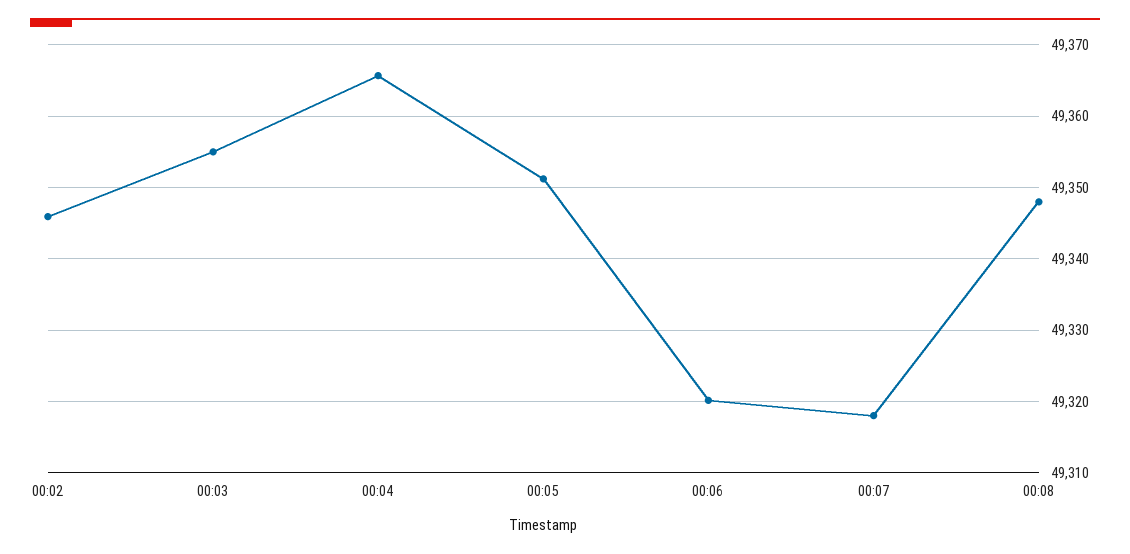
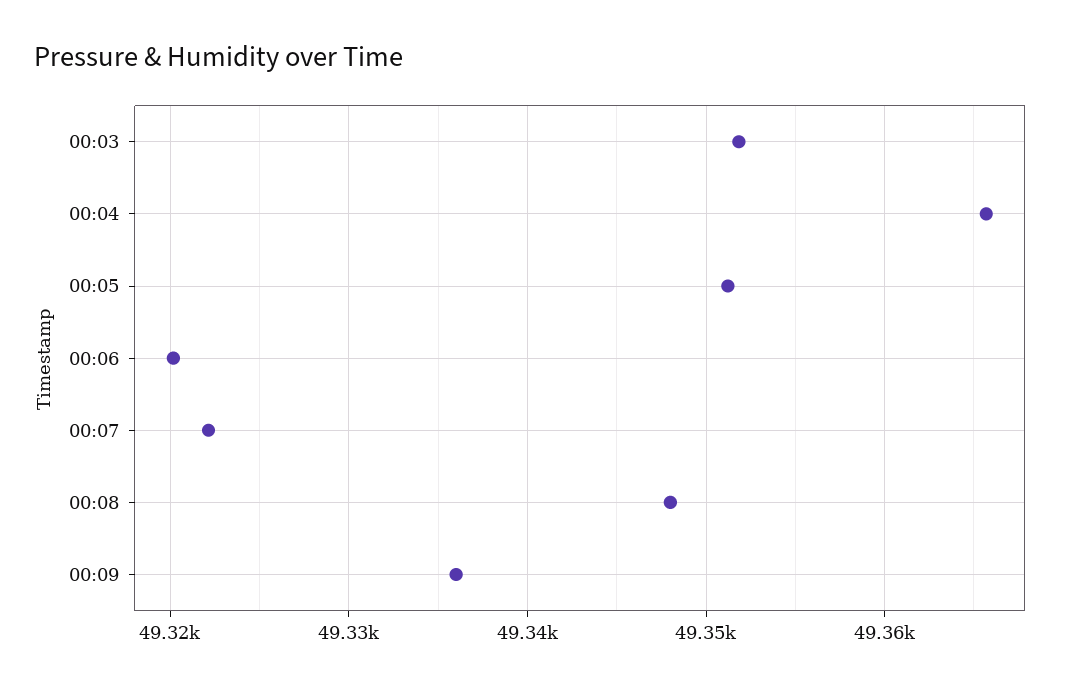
00:02: 49346 -> none
00:03: 49355 -> 49352
00:07: 49318 -> 49322
00:09: none -> 49336

